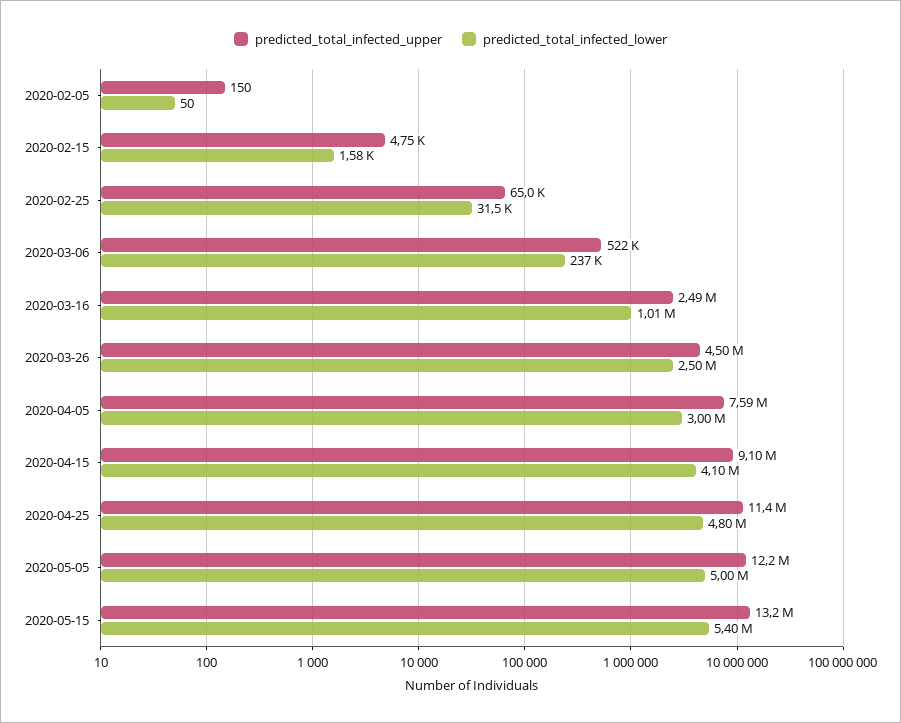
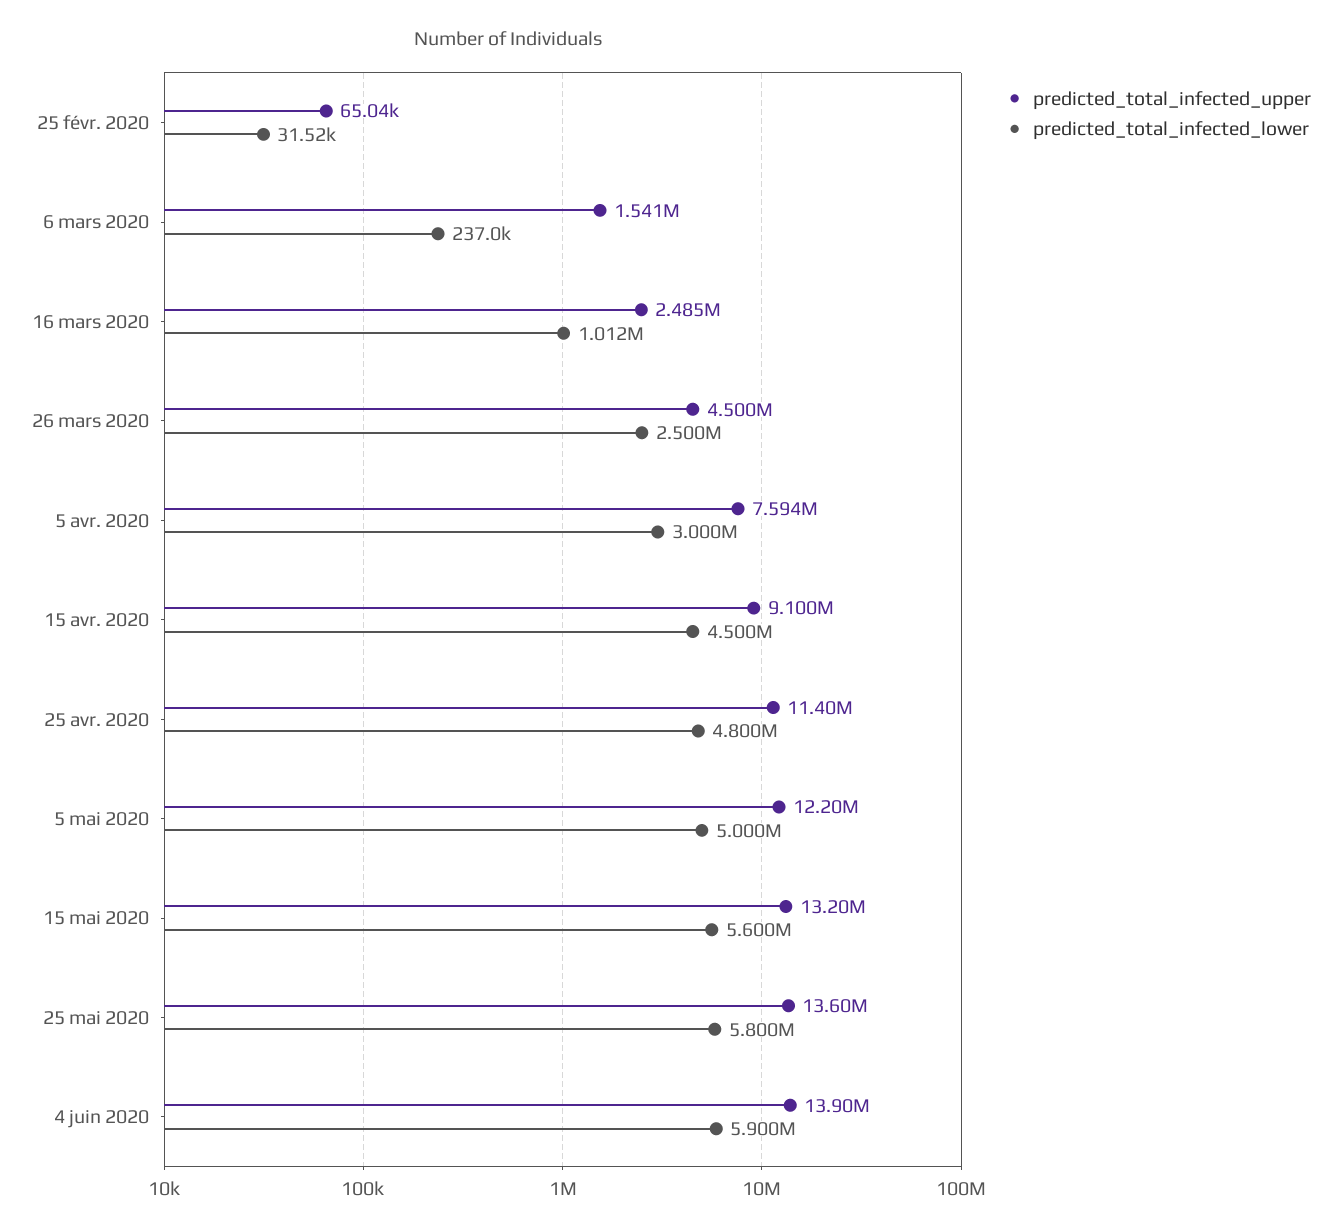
predicted_total_infected_upper, 2020-02-05: 150 -> none
predicted_total_infected_lower, 2020-02-05: 50 -> none
predicted_total_infected_upper, 2020-02-15: 4750 -> none
predicted_total_infected_lower, 2020-02-15: 1580 -> none
predicted_total_infected_upper, 2020-03-06: 522000 -> 1541000
predicted_total_infected_lower, 2020-04-15: 4100000 -> 4500000
predicted_total_infected_lower, 2020-05-15: 5400000 -> 5600000
predicted_total_infected_upper, 25 mai 2020: none -> 13600000
predicted_total_infected_lower, 25 mai 2020: none -> 5800000
predicted_total_infected_upper, 4 juin 2020: none -> 13900000
predicted_total_infected_lower, 4 juin 2020: none -> 5900000

